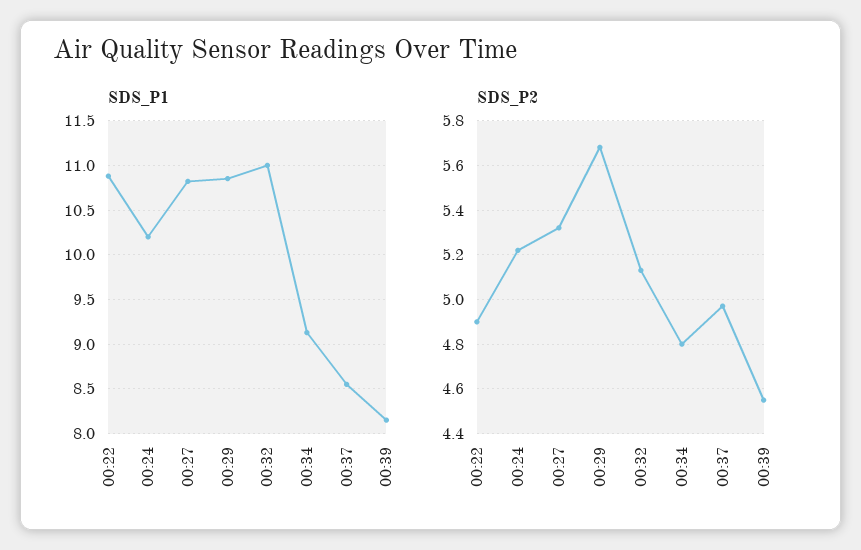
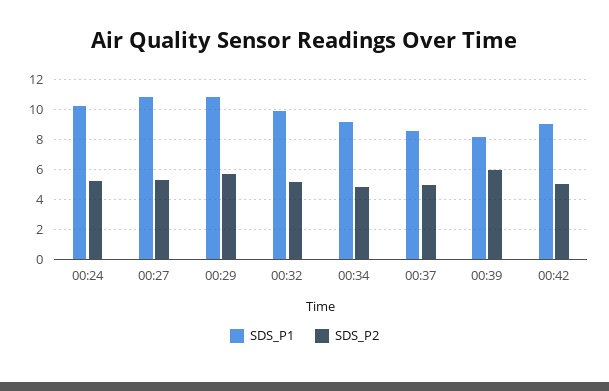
SDS_P1, 00:22: 10.9 -> none
SDS_P1, 00:32: 11 -> 10
SDS_P2, 00:22: 4.9 -> none
SDS_P2, 00:39: 4.55 -> 6
SDS_P1, 00:42: none -> 9
SDS_P2, 00:42: none -> 5

